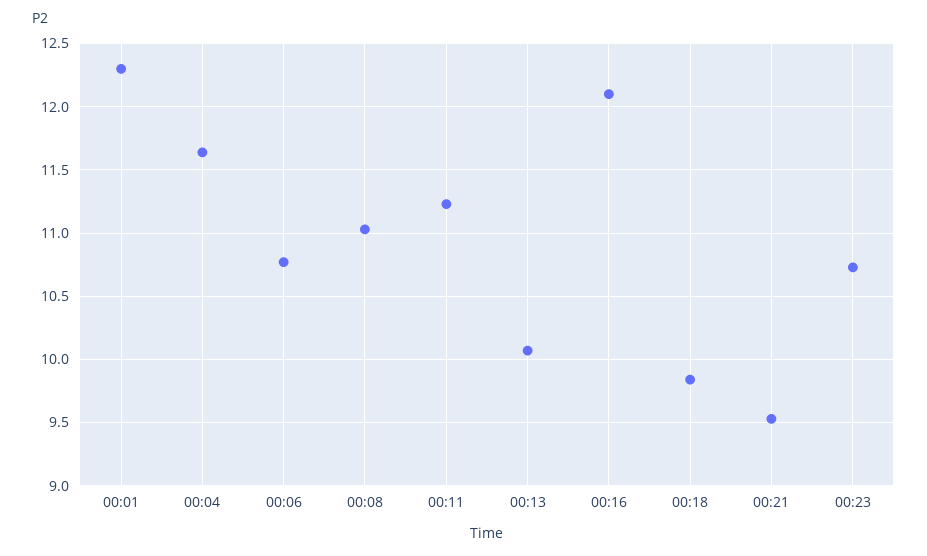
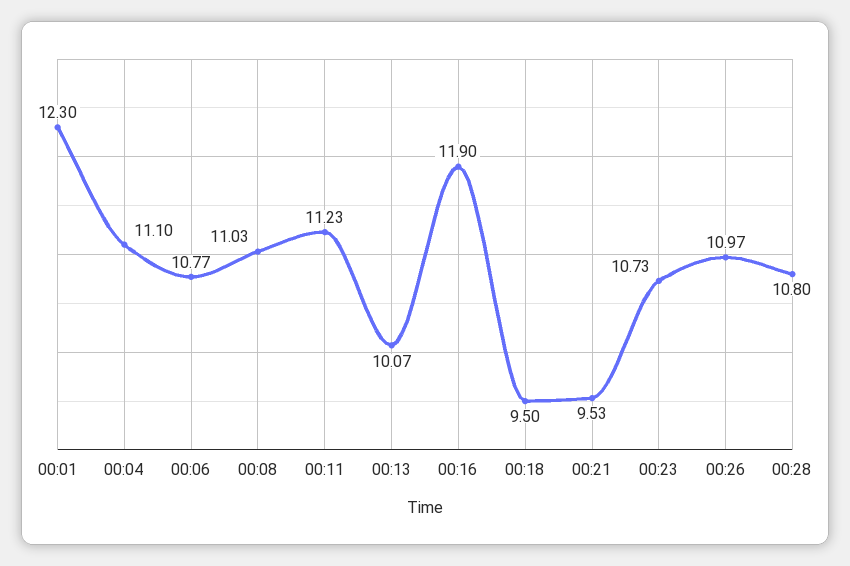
00:04: 11.65 -> 11.1
00:16: 12.1 -> 11.9
00:18: 9.85 -> 9.5
00:26: none -> 10.97
00:28: none -> 10.8

